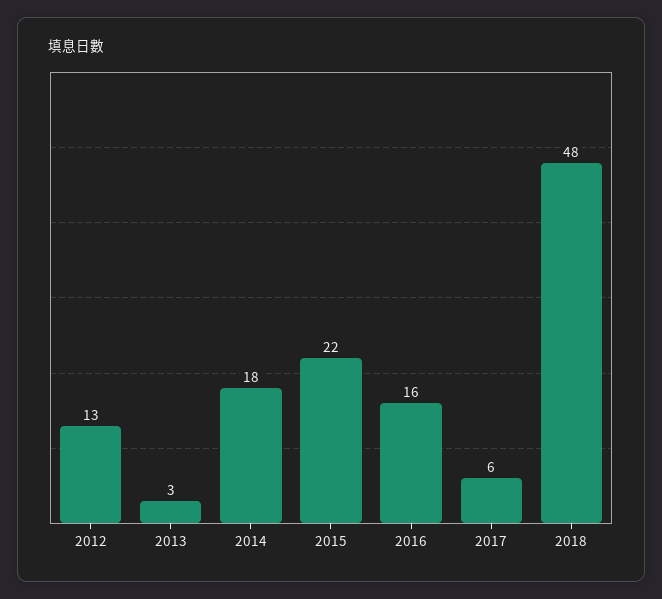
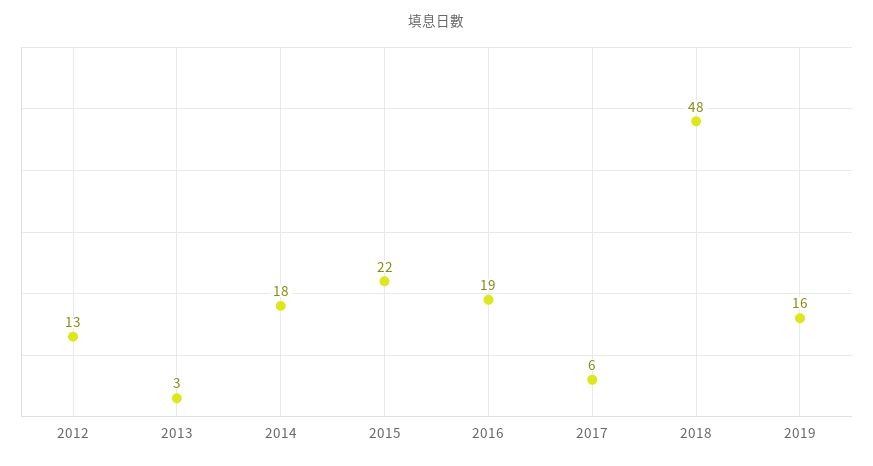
2016: 16 -> 19
2019: none -> 16

